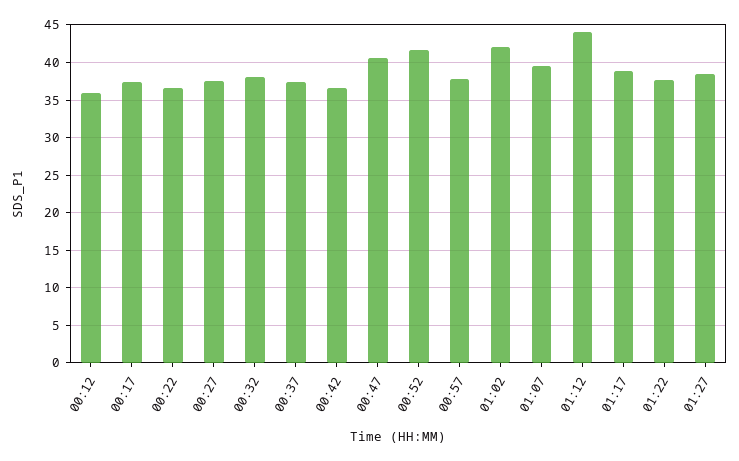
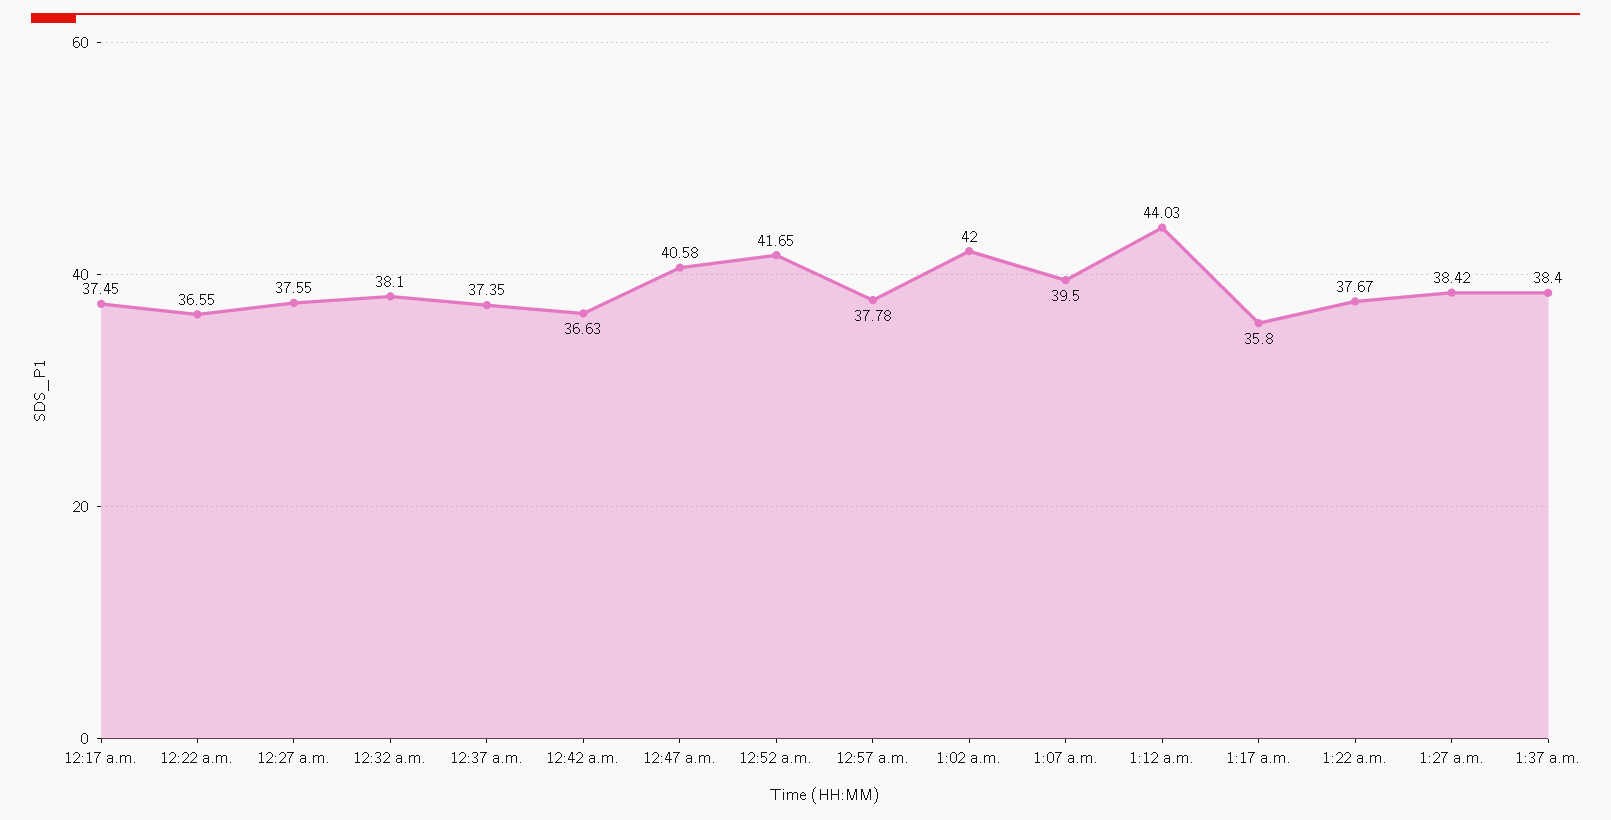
00:12: 36 -> none
01:17: 39 -> 35.8
1:37 a.m.: none -> 38.4

